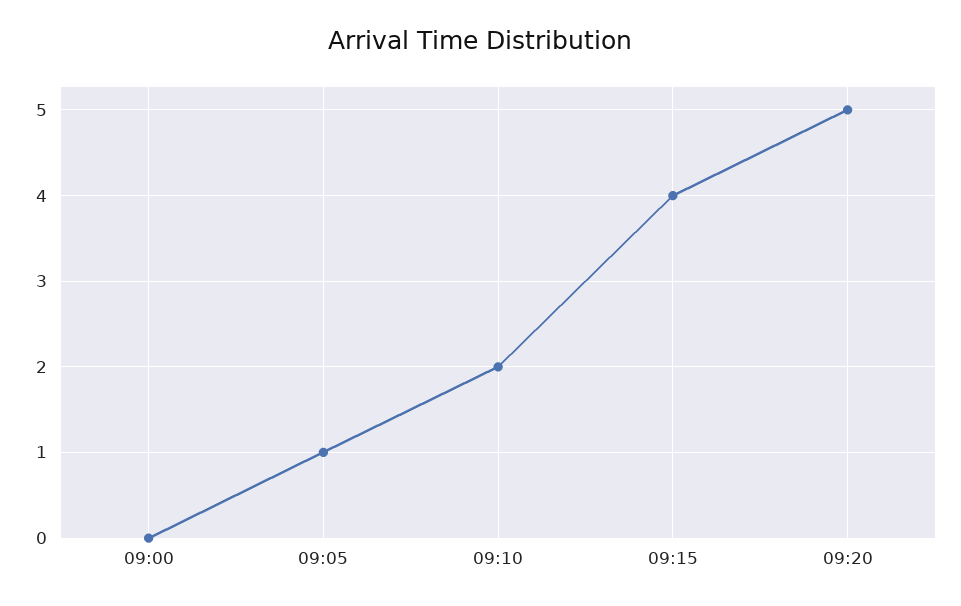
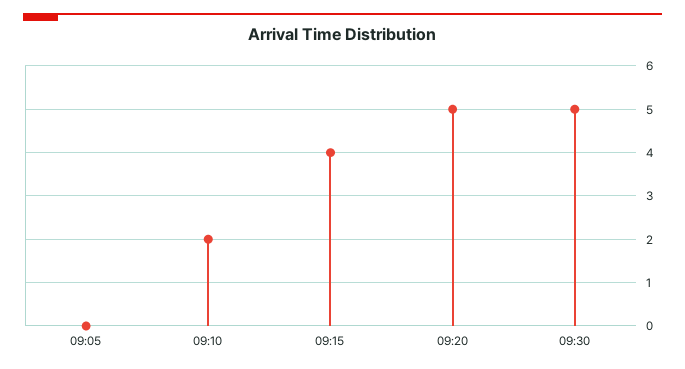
09:00: 0 -> none
09:05: 1 -> 0
09:30: none -> 5

